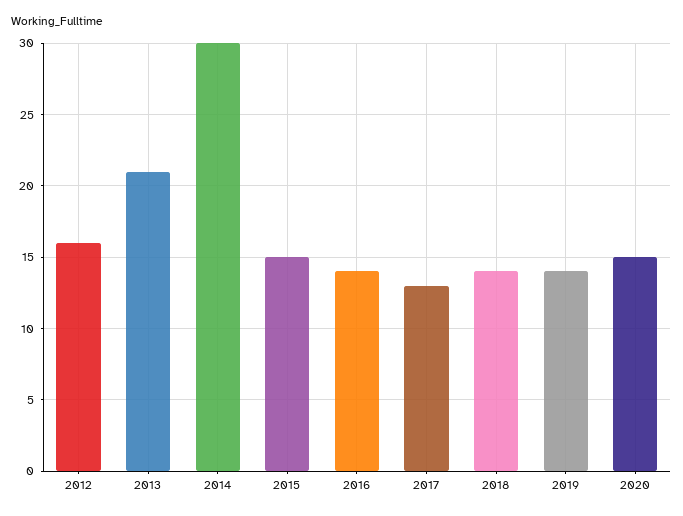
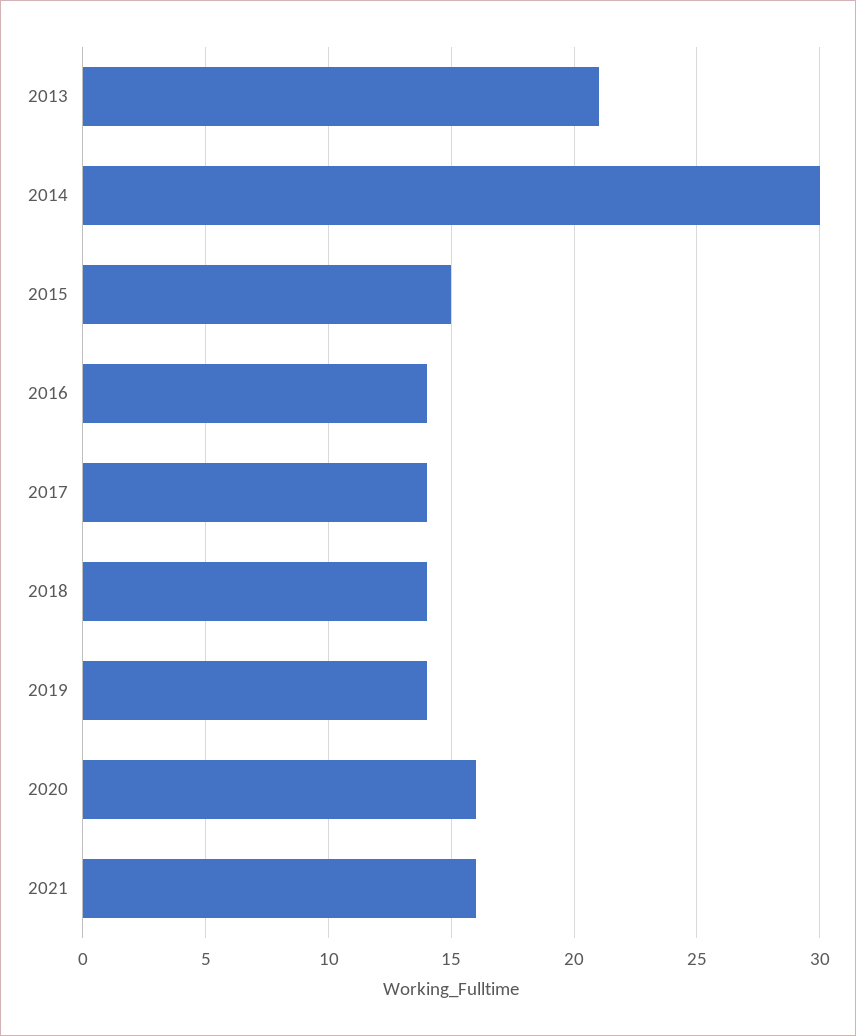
2012: 16 -> none
2017: 13 -> 14
2020: 15 -> 16
2021: none -> 16

